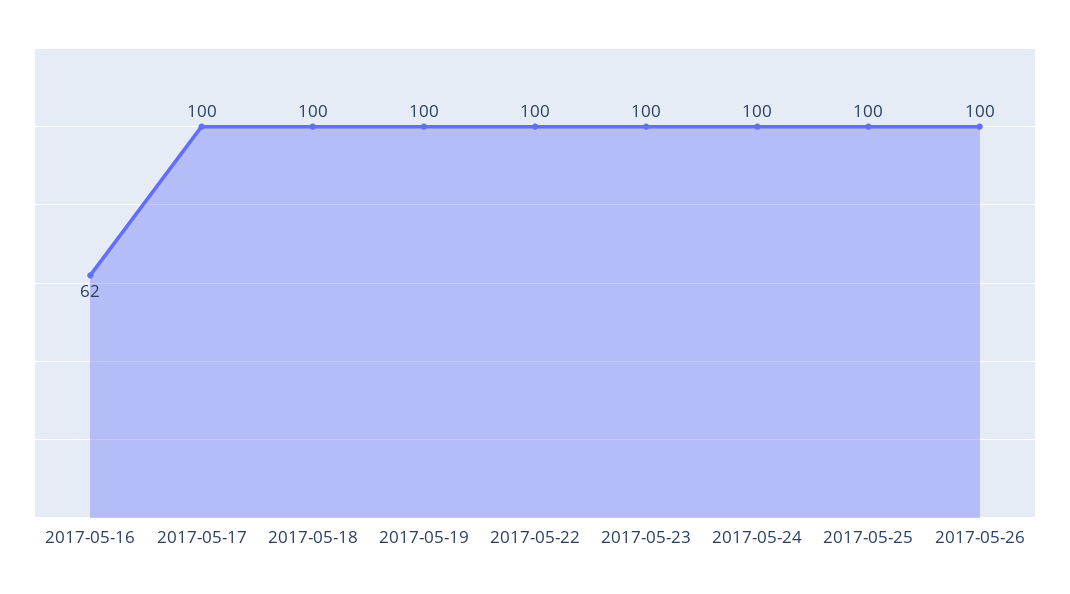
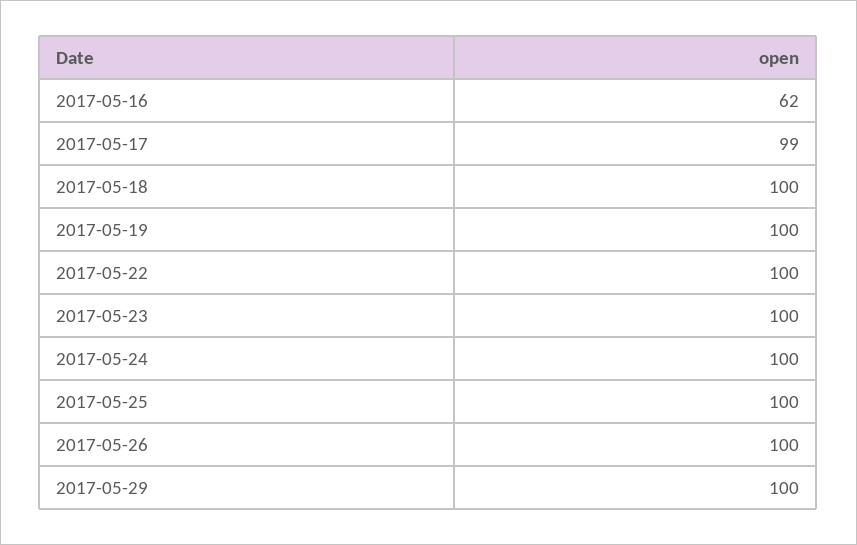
2017-05-17: 100 -> 99
2017-05-29: none -> 100

